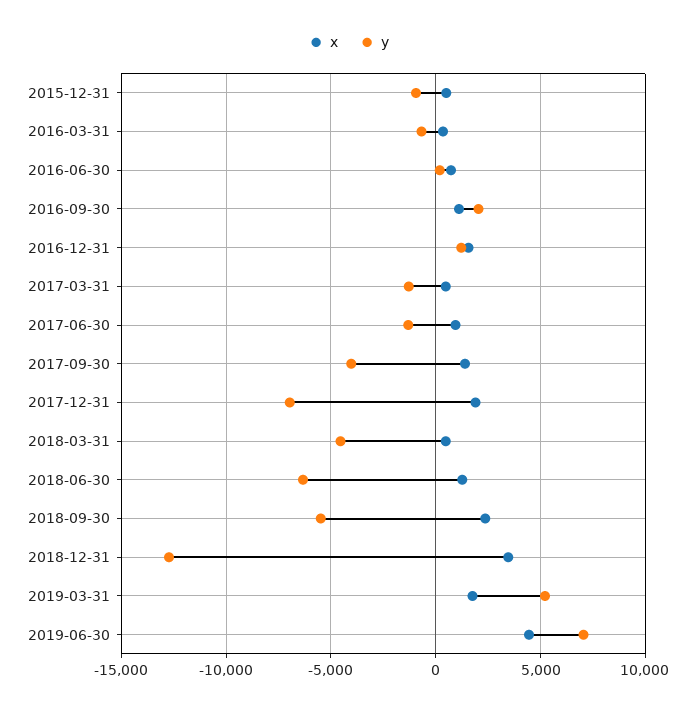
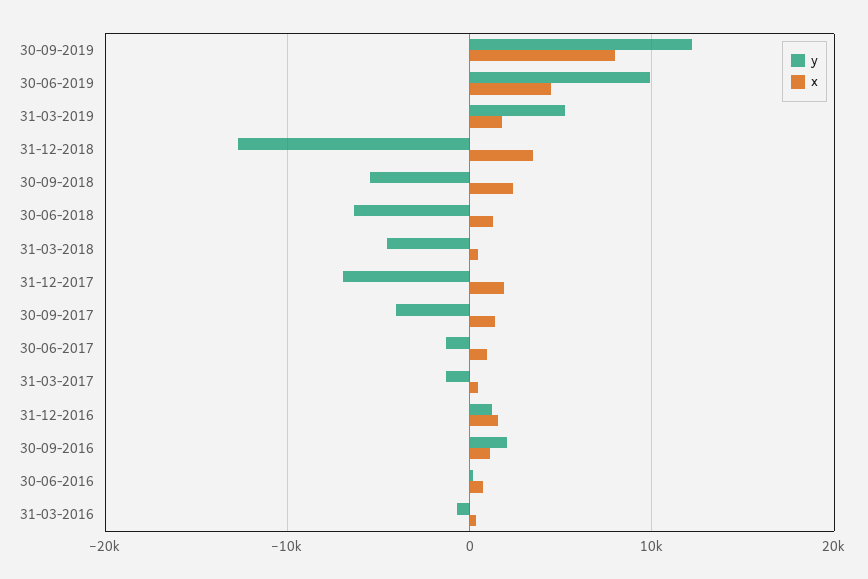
x, 2015-12-31: 500 -> none
y, 2015-12-31: -1000 -> none
y, 2019-06-30: 7000 -> 10000
y, 30-09-2019: none -> 12000
x, 30-09-2019: none -> 8000

